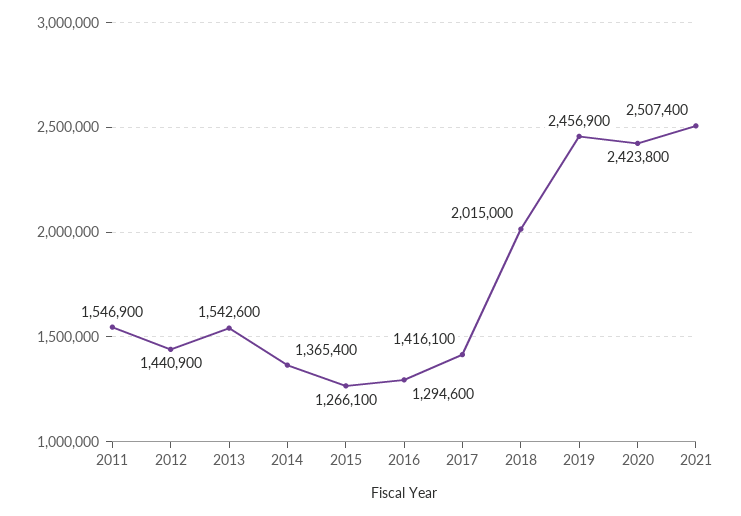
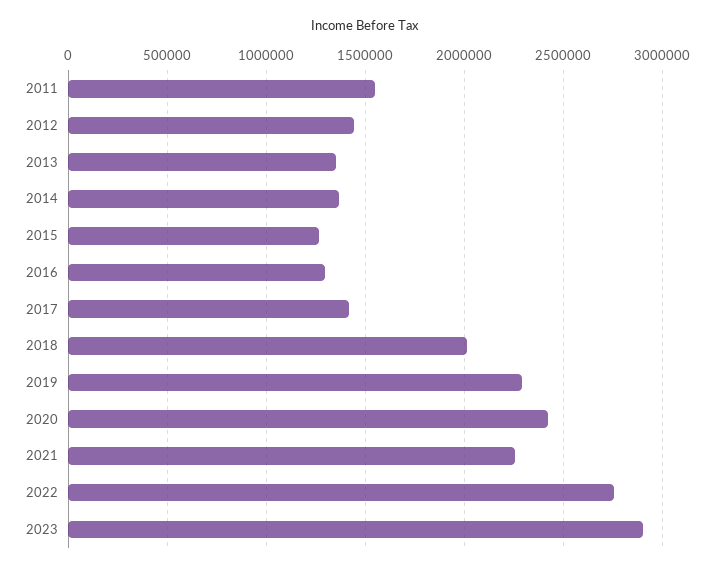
2013: 1542600 -> 1350000
2019: 2456900 -> 2300000
2021: 2507400 -> 2250000
2022: none -> 2750000
2023: none -> 2900000

